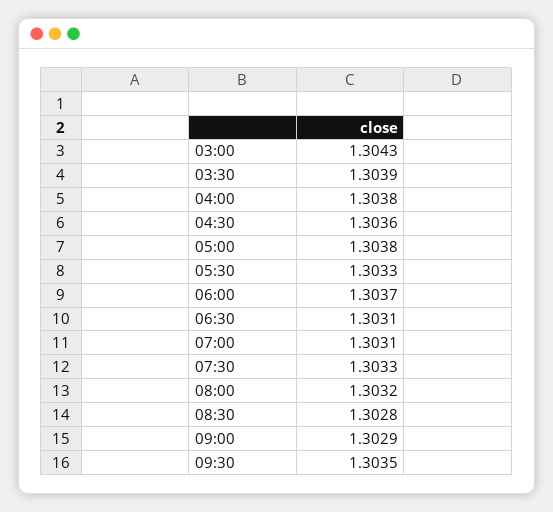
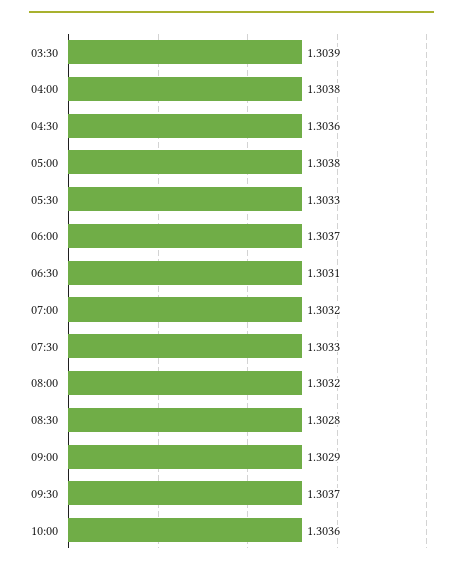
03:00: 1.3043 -> none
07:00: 1.3031 -> 1.3032
09:30: 1.3035 -> 1.3037
10:00: none -> 1.3036

